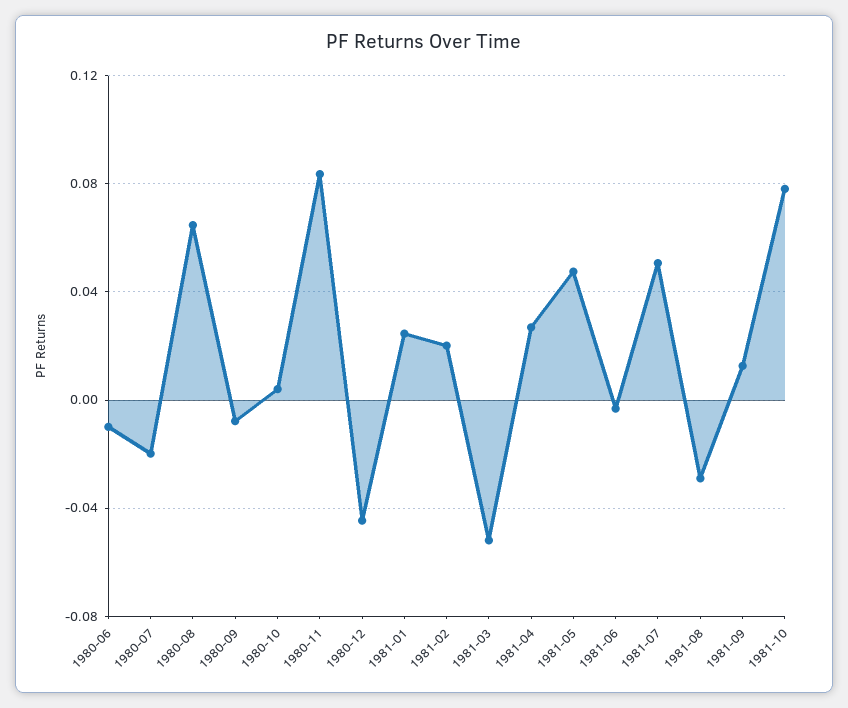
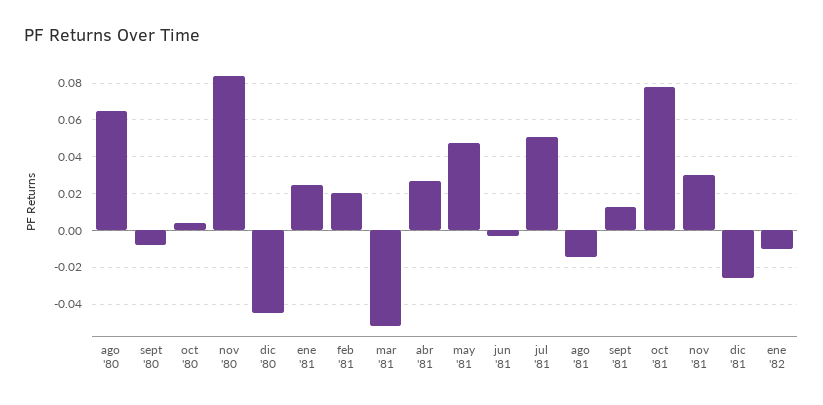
1980-06: -0.01 -> none
1980-07: -0.02 -> none
1981-08: -0.03 -> -0.015
nov '81: none -> 0.03
dic '81: none -> -0.025
ene '82: none -> -0.01

